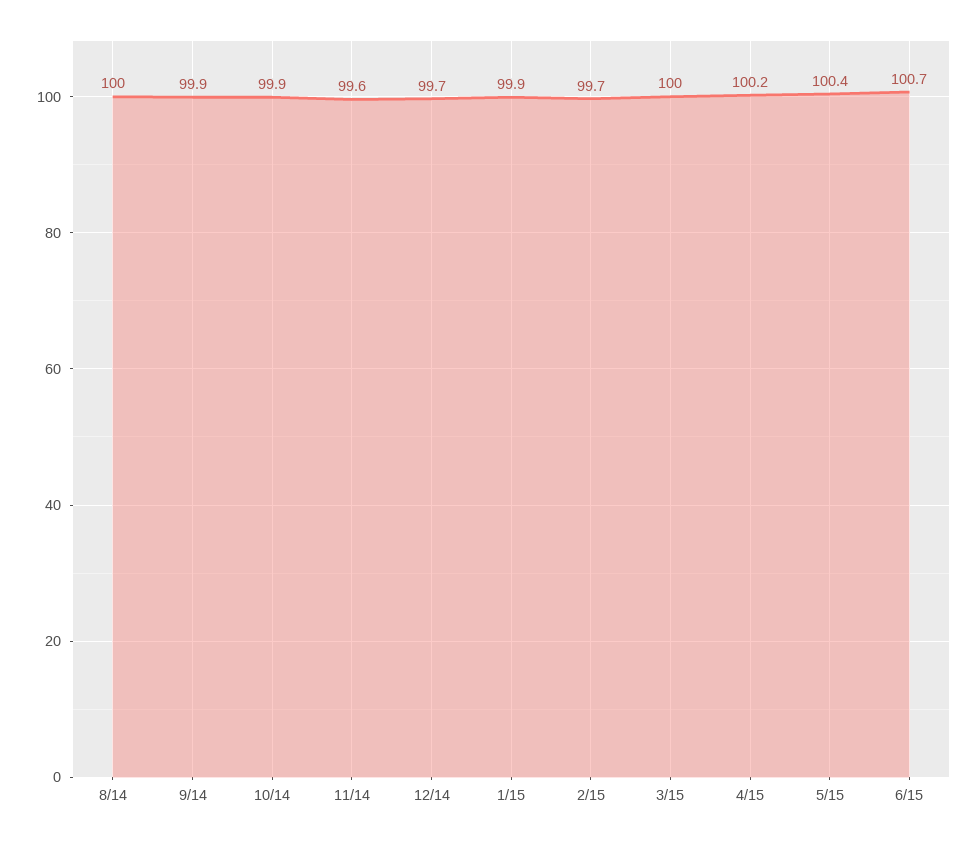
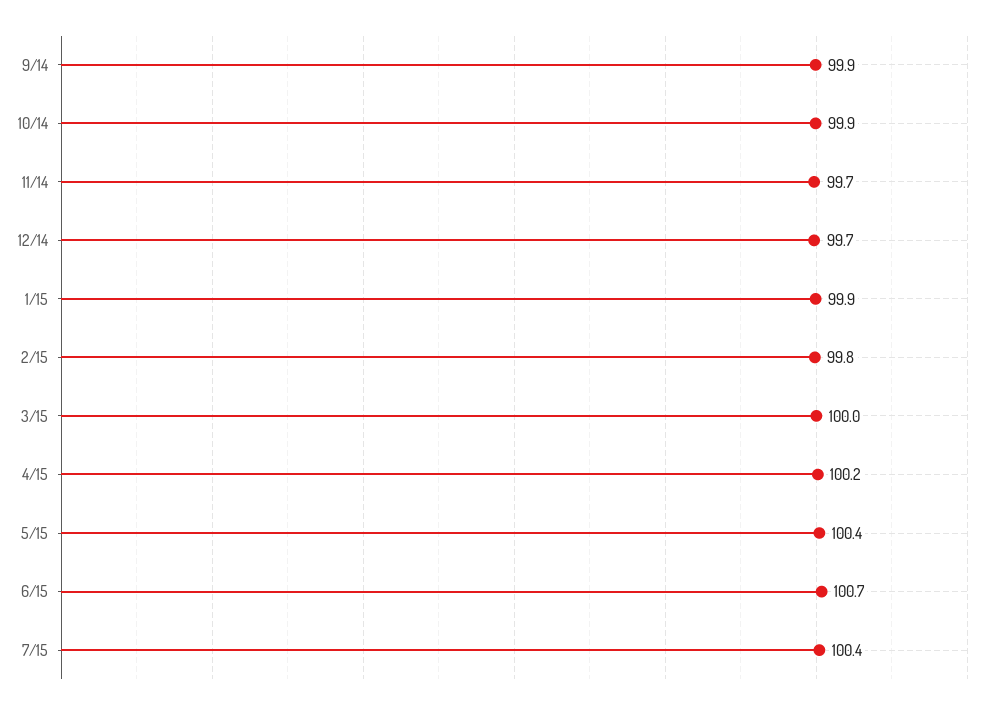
8/14: 100 -> none
11/14: 99.6 -> 99.7
2/15: 99.7 -> 99.8
7/15: none -> 100.4

